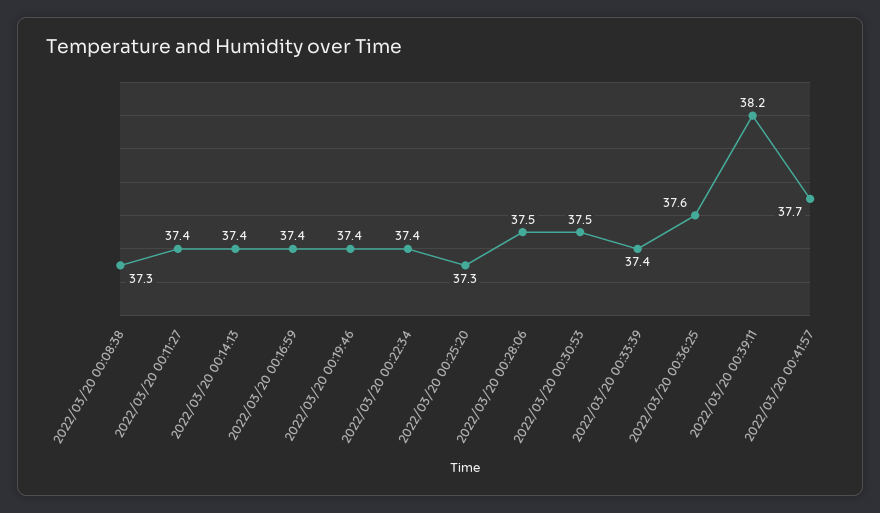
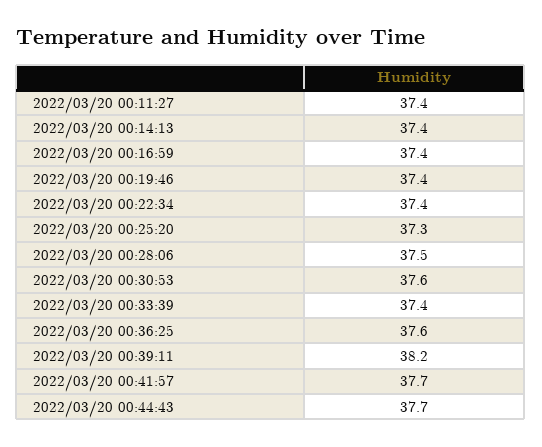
2022/03/20 00:08:38: 37.3 -> none
2022/03/20 00:30:53: 37.5 -> 37.6
2022/03/20 00:44:43: none -> 37.7

